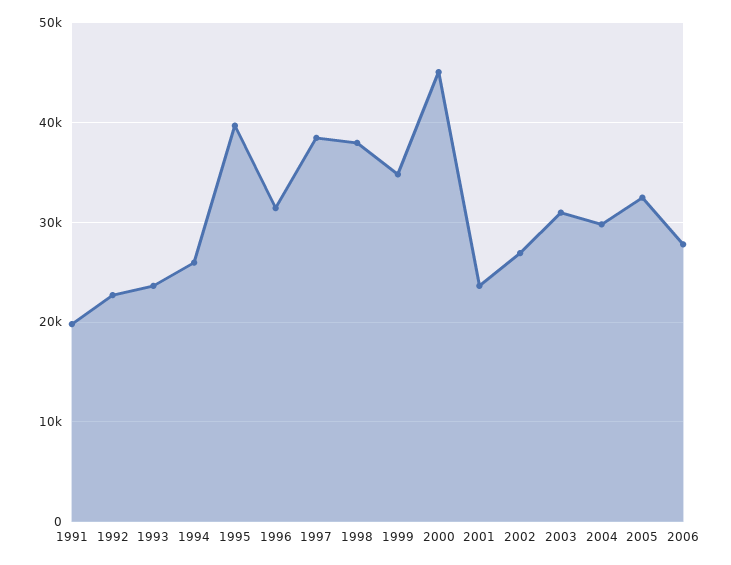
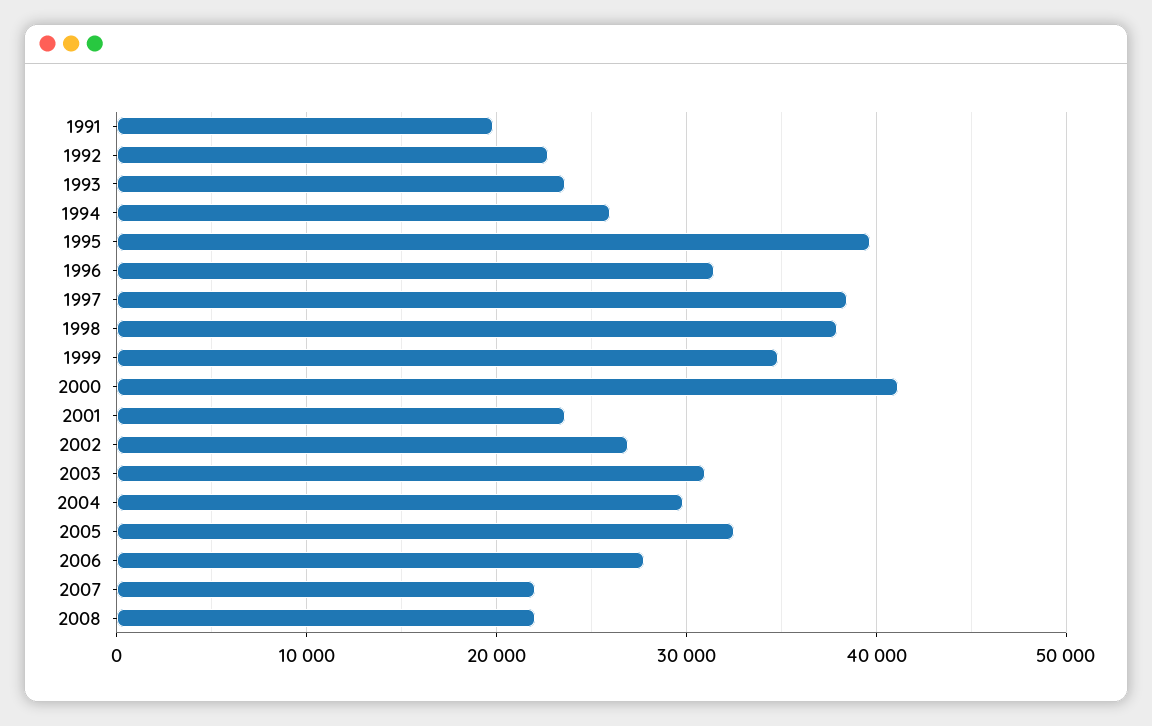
2000: 45000 -> 41000
2007: none -> 22000
2008: none -> 22000

